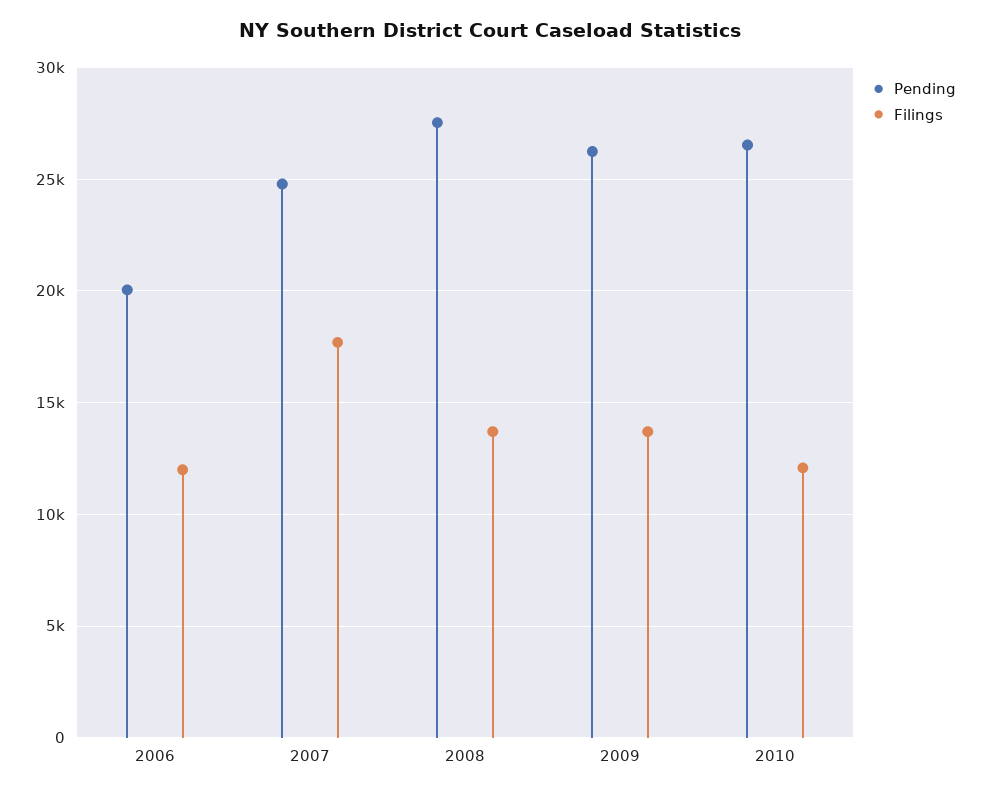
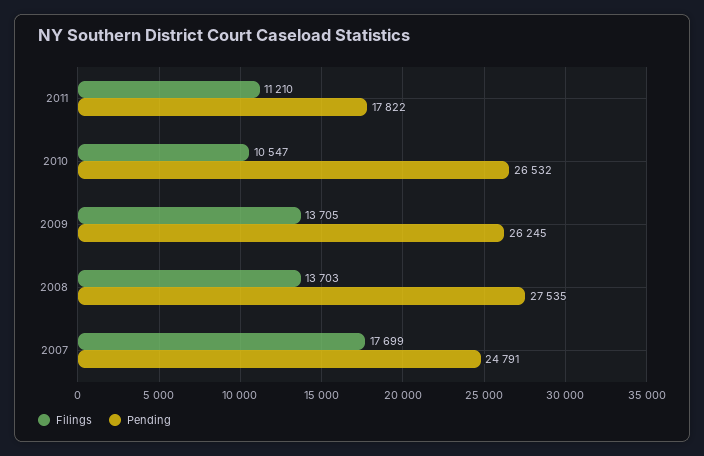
Pending, 2006: 20000 -> none
Filings, 2006: 12000 -> none
Filings, 2010: 12000 -> 10547
Filings, 2011: none -> 11210
Pending, 2011: none -> 17822

